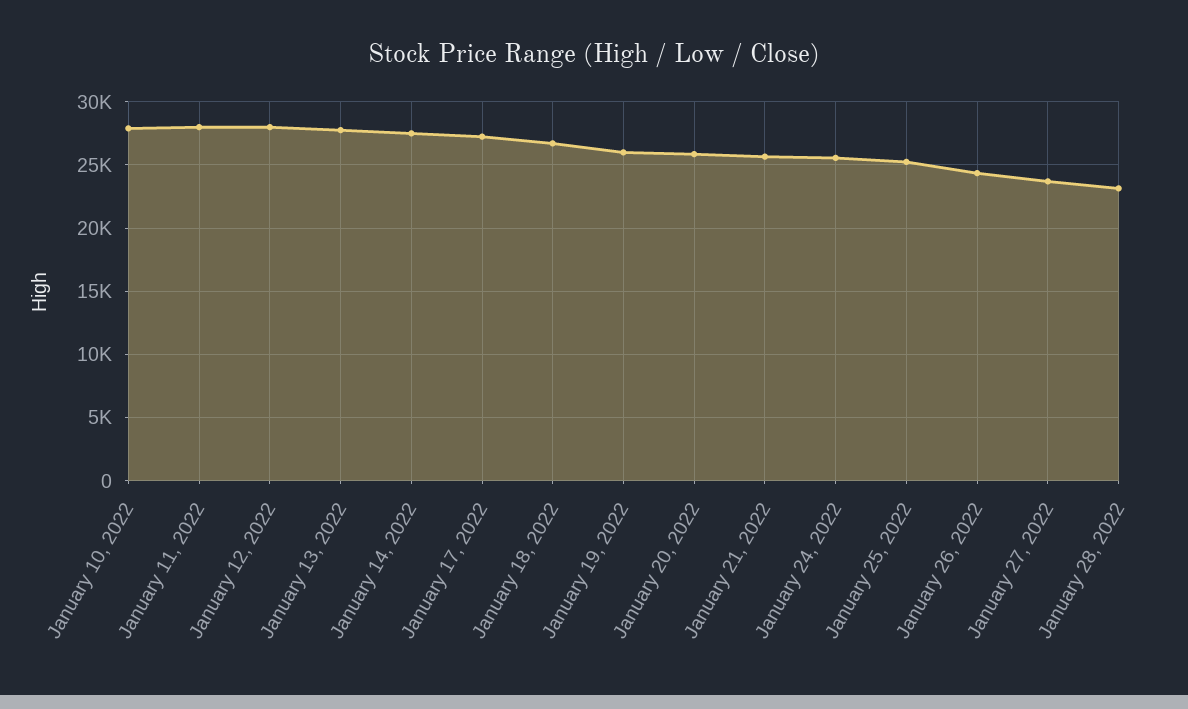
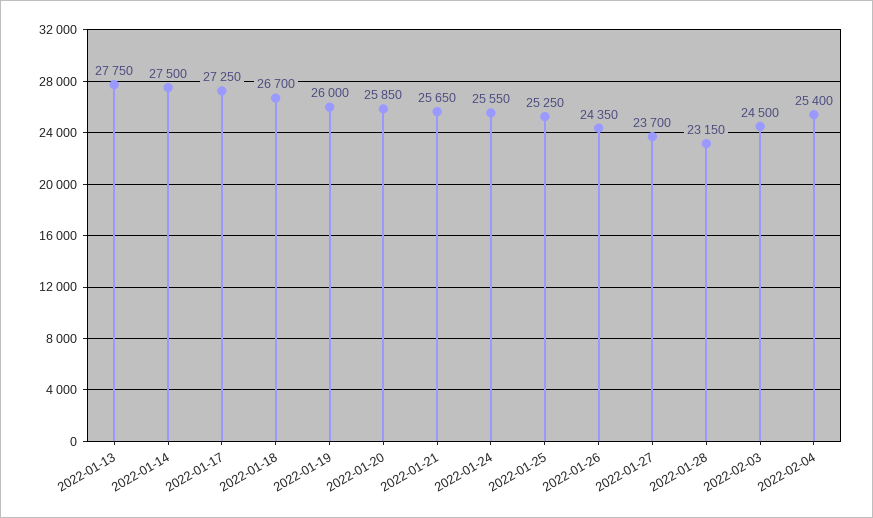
January 10, 2022: 28000 -> none
January 11, 2022: 28000 -> none
January 12, 2022: 28000 -> none
2022-02-03: none -> 24500
2022-02-04: none -> 25400

